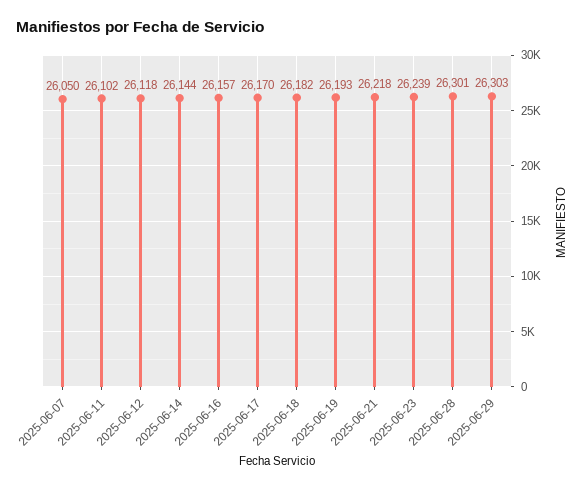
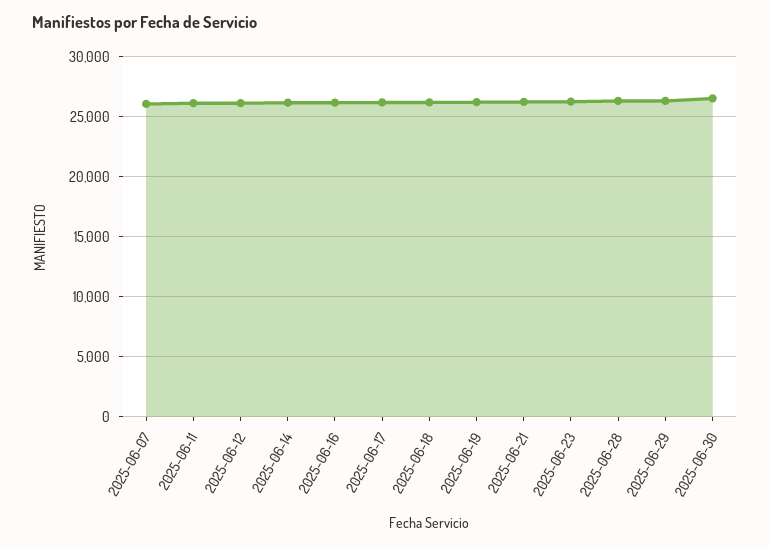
2025-06-30: none -> 26500

